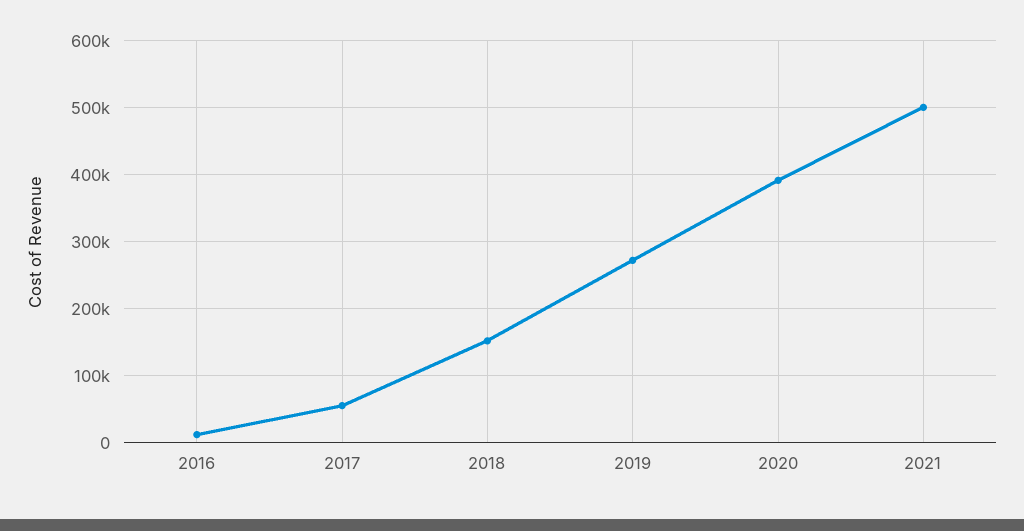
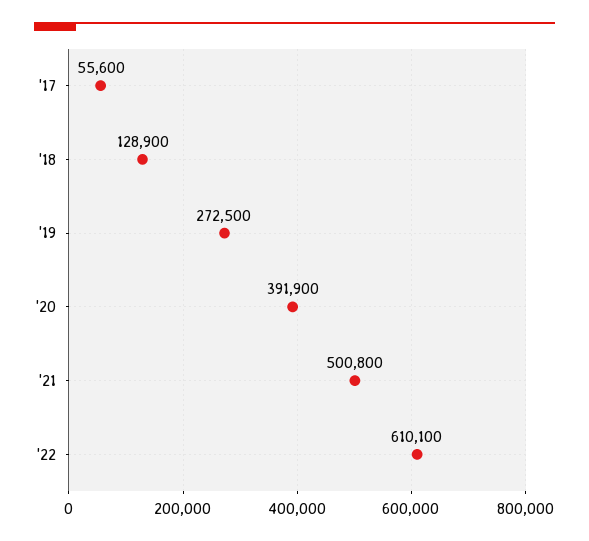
2016: 10000 -> none
2018: 150000 -> 128900
'22: none -> 610100

